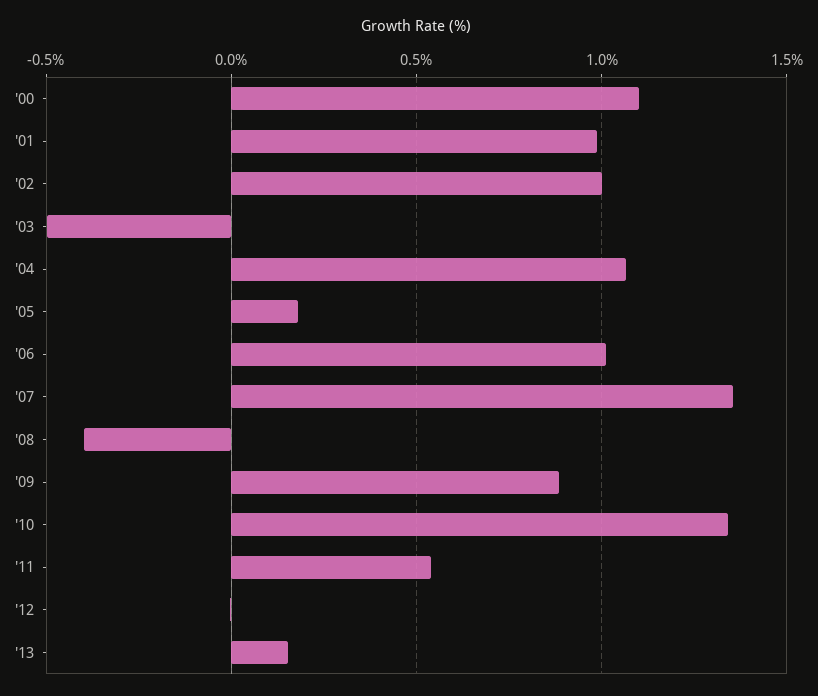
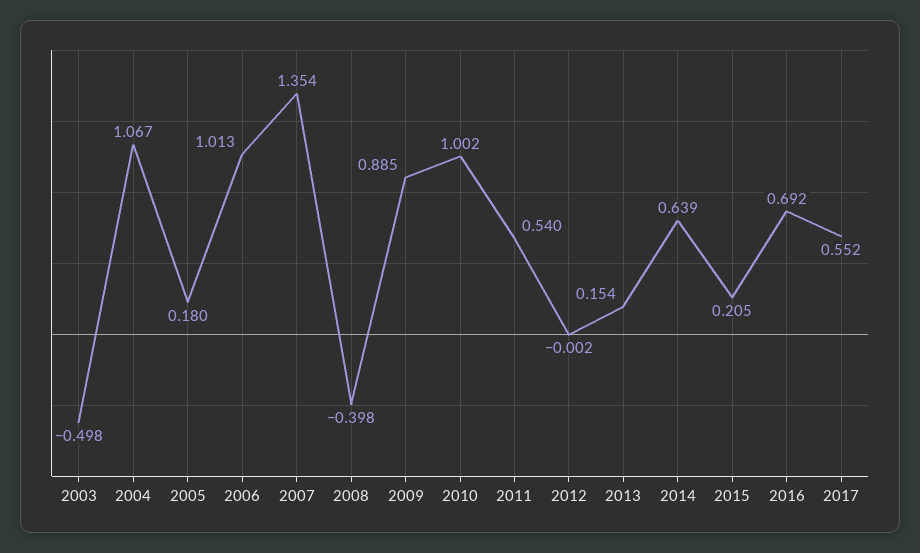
'00: 1.1 -> none
'01: 1 -> none
'02: 1 -> none
'10: 1.35 -> 1.002
2014: none -> 0.639
2015: none -> 0.205
2016: none -> 0.692
2017: none -> 0.552

